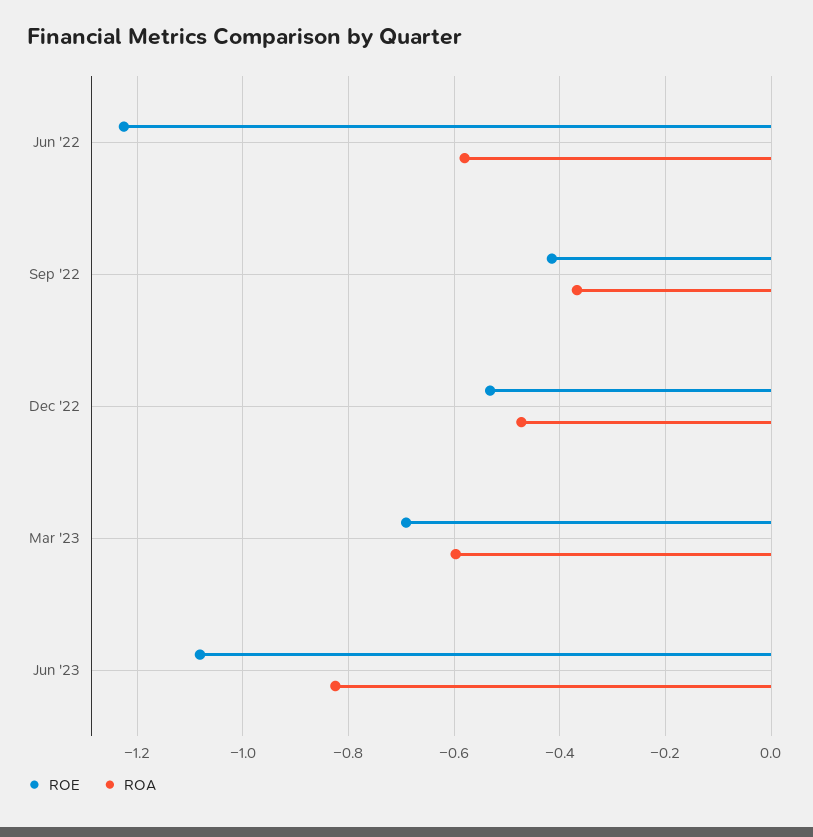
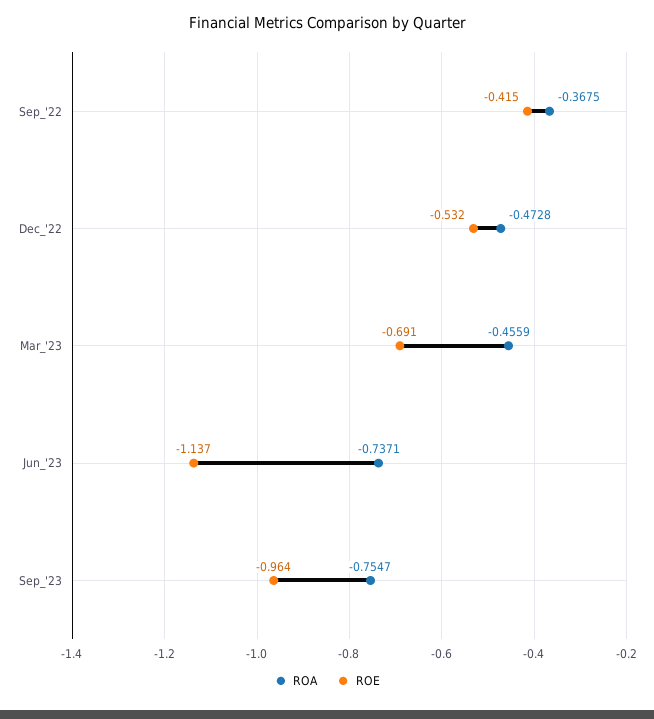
ROE, Jun '22: -1.22 -> none
ROA, Jun '22: -0.58 -> none
ROA, Mar '23: -0.6 -> -0.4559
ROE, Jun '23: -1.08 -> -1.137
ROA, Jun '23: -0.82 -> -0.7371
ROA, Sep_'23: none -> -0.7547
ROE, Sep_'23: none -> -0.964

